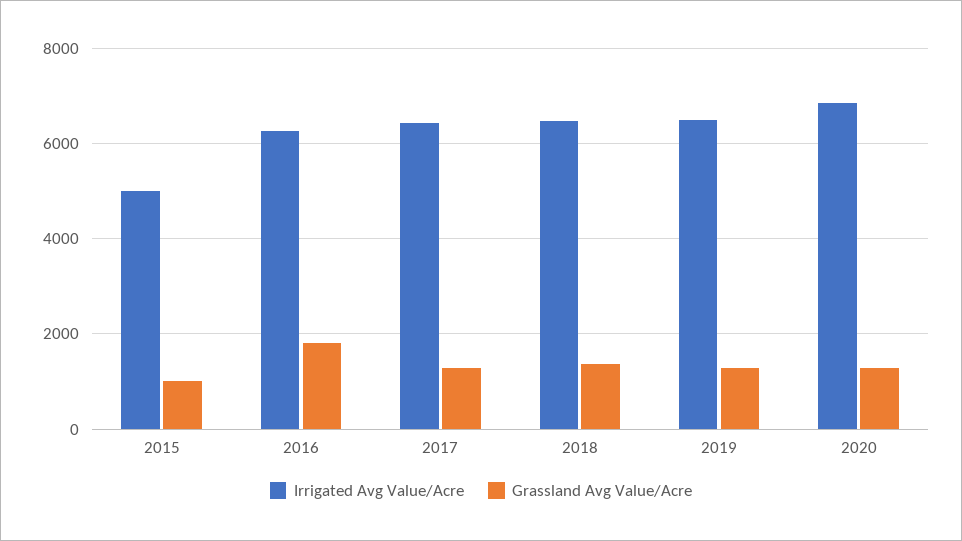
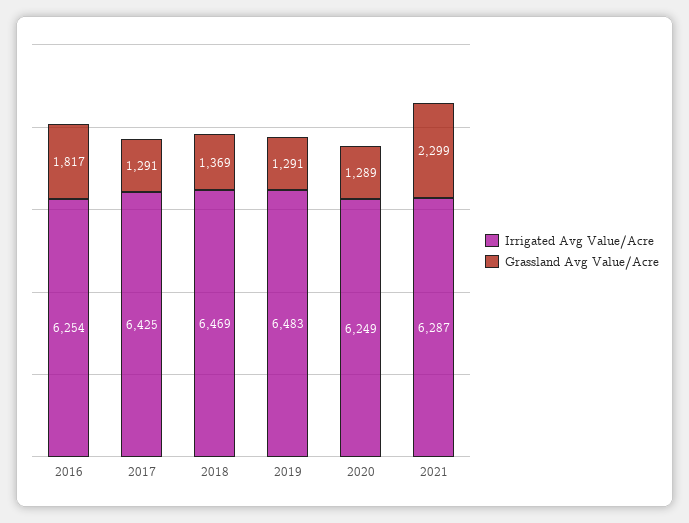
Irrigated Avg Value/Acre, 2015: 5000 -> none
Grassland Avg Value/Acre, 2015: 1000 -> none
Irrigated Avg Value/Acre, 2020: 6800 -> 6249
Irrigated Avg Value/Acre, 2021: none -> 6287
Grassland Avg Value/Acre, 2021: none -> 2299

